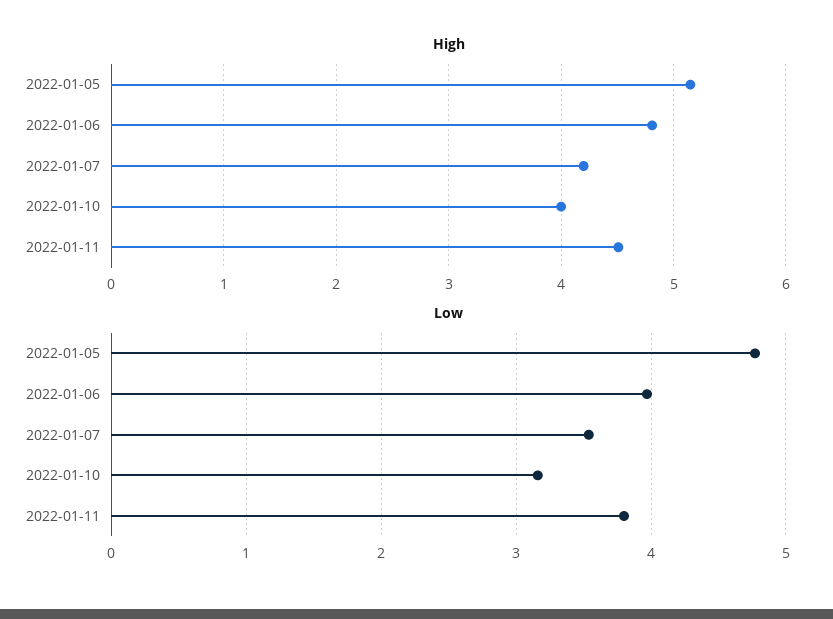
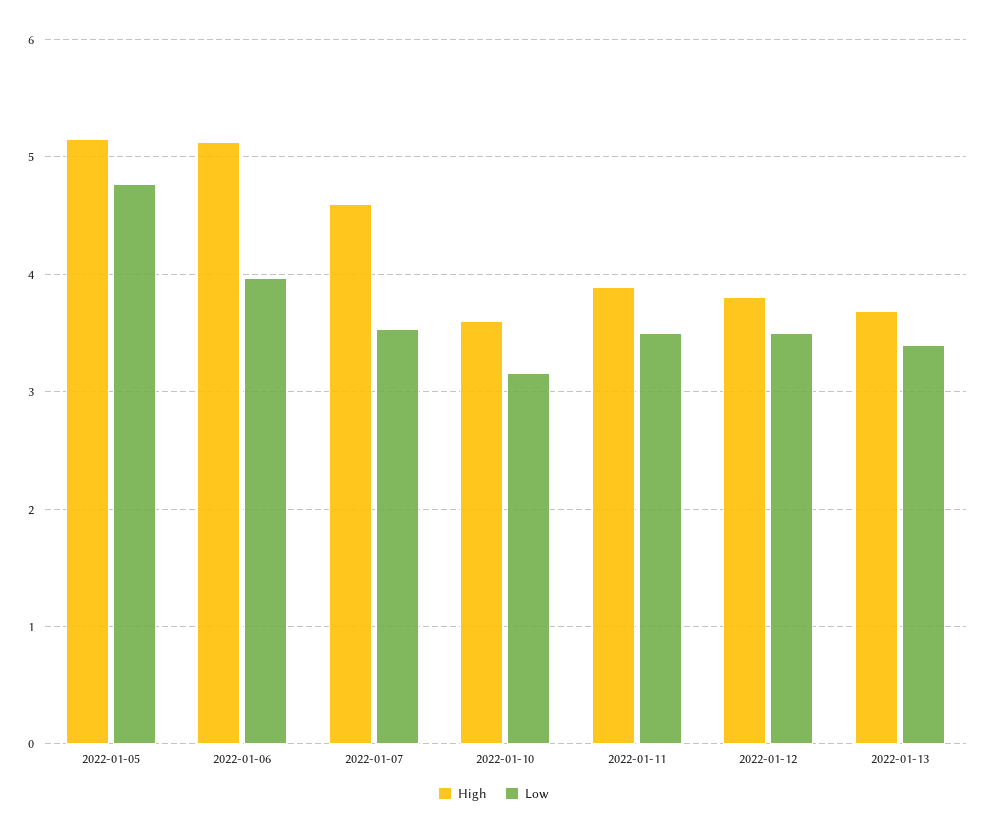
High, 2022-01-06: 4.8 -> 5.1
High, 2022-01-07: 4.2 -> 4.6
High, 2022-01-10: 4 -> 3.6
High, 2022-01-11: 4.5 -> 3.9
Low, 2022-01-11: 3.8 -> 3.5
High, 2022-01-12: none -> 3.8
Low, 2022-01-12: none -> 3.5
High, 2022-01-13: none -> 3.7
Low, 2022-01-13: none -> 3.4

